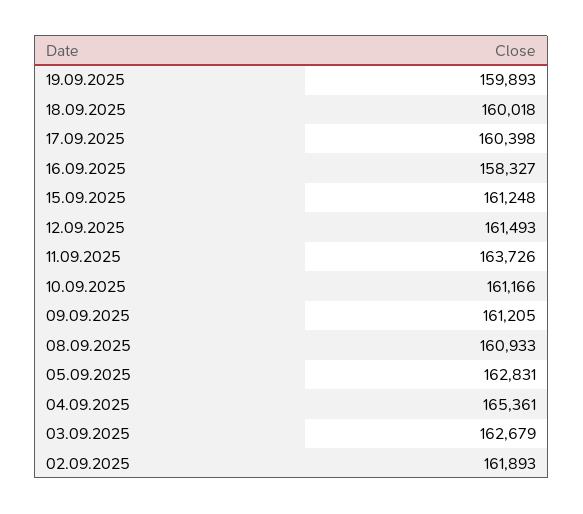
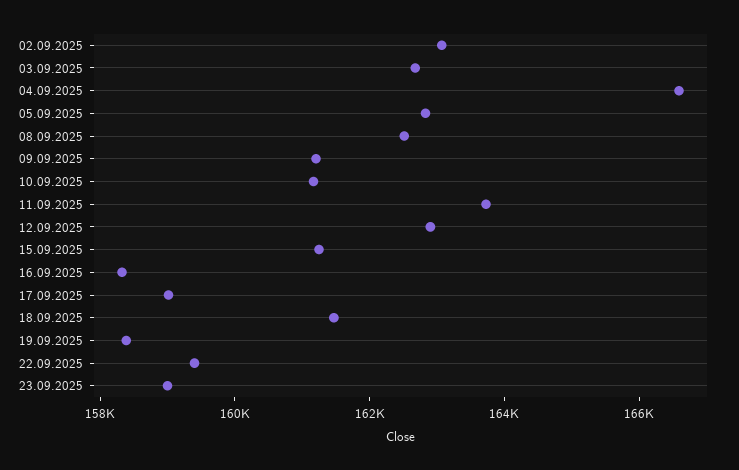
19.09.2025: 159893 -> 158500
18.09.2025: 160018 -> 161500
17.09.2025: 160398 -> 159000
12.09.2025: 161493 -> 163000
08.09.2025: 160933 -> 162500
04.09.2025: 165361 -> 166500
02.09.2025: 161893 -> 163000
22.09.2025: none -> 159500
23.09.2025: none -> 159000

